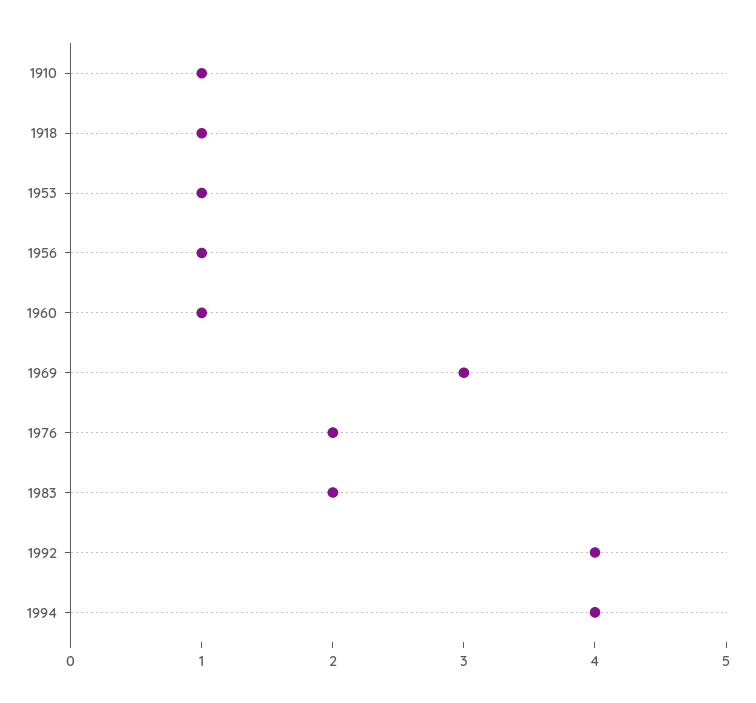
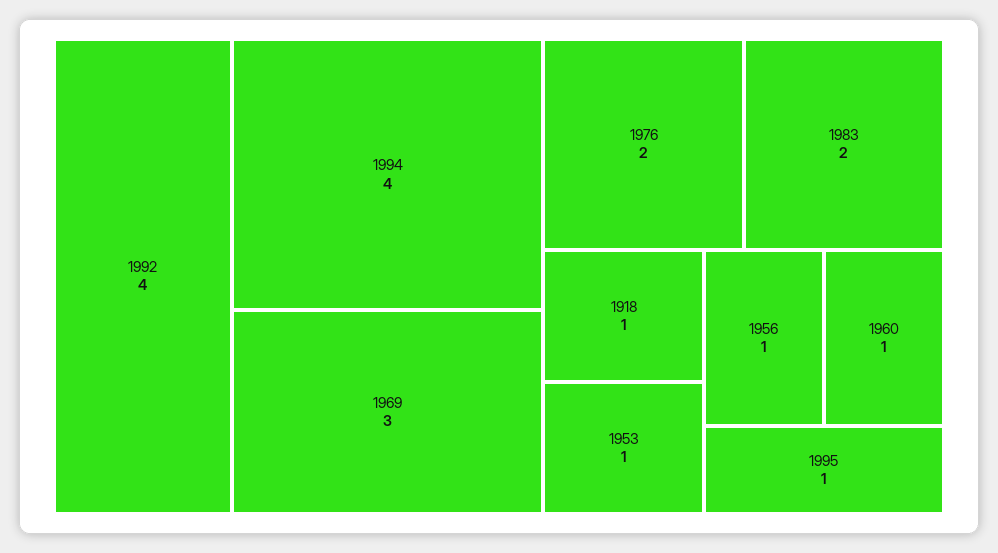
1910: 1 -> none
1995: none -> 1

